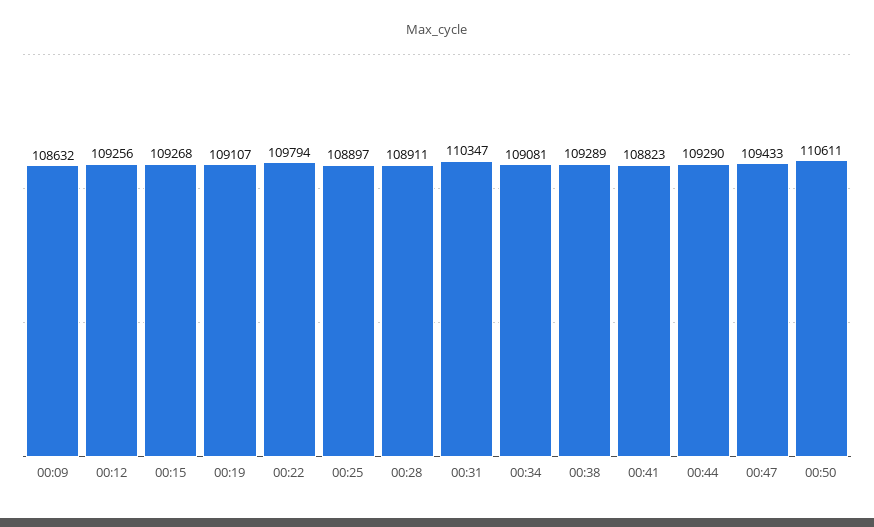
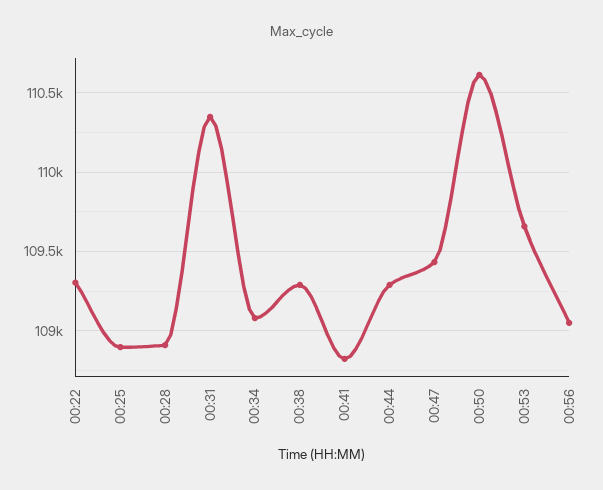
00:09: 108632 -> none
00:12: 109256 -> none
00:15: 109268 -> none
00:19: 109107 -> none
00:22: 109794 -> 109300
00:53: none -> 109650
00:56: none -> 109050

